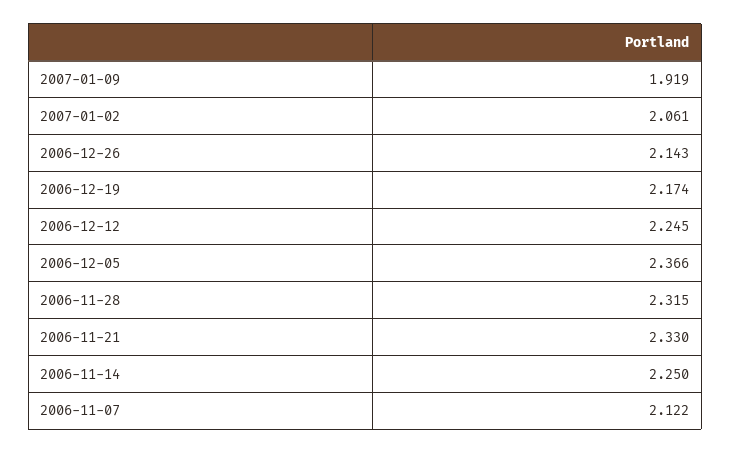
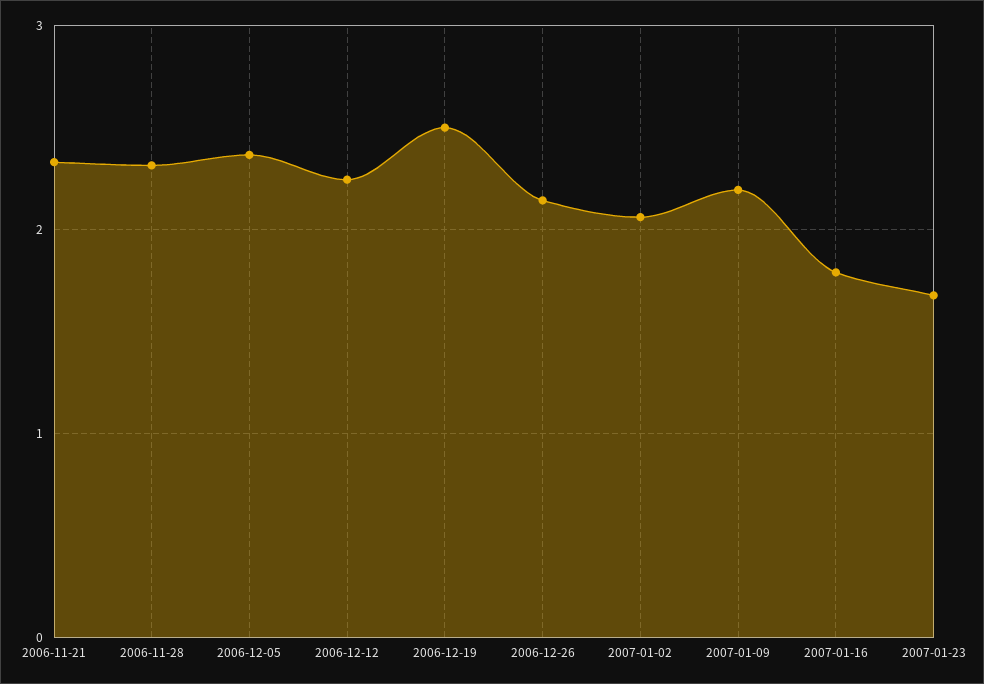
2007-01-09: 1.919 -> 2.2
2006-12-19: 2.174 -> 2.5
2006-11-14: 2.25 -> none
2006-11-07: 2.122 -> none
2007-01-16: none -> 1.8
2007-01-23: none -> 1.7

